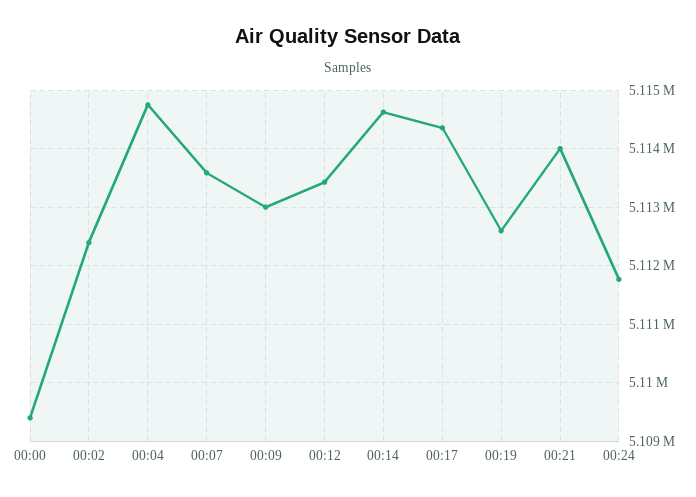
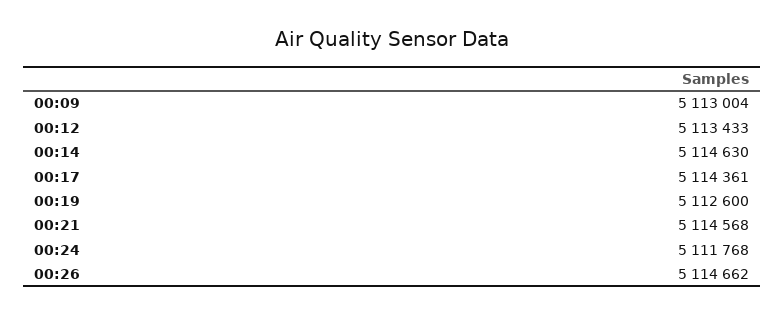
00:00: 5109400 -> none
00:02: 5112400 -> none
00:04: 5114800 -> none
00:07: 5113600 -> none
00:21: 5114000 -> 5114568
00:26: none -> 5114662

